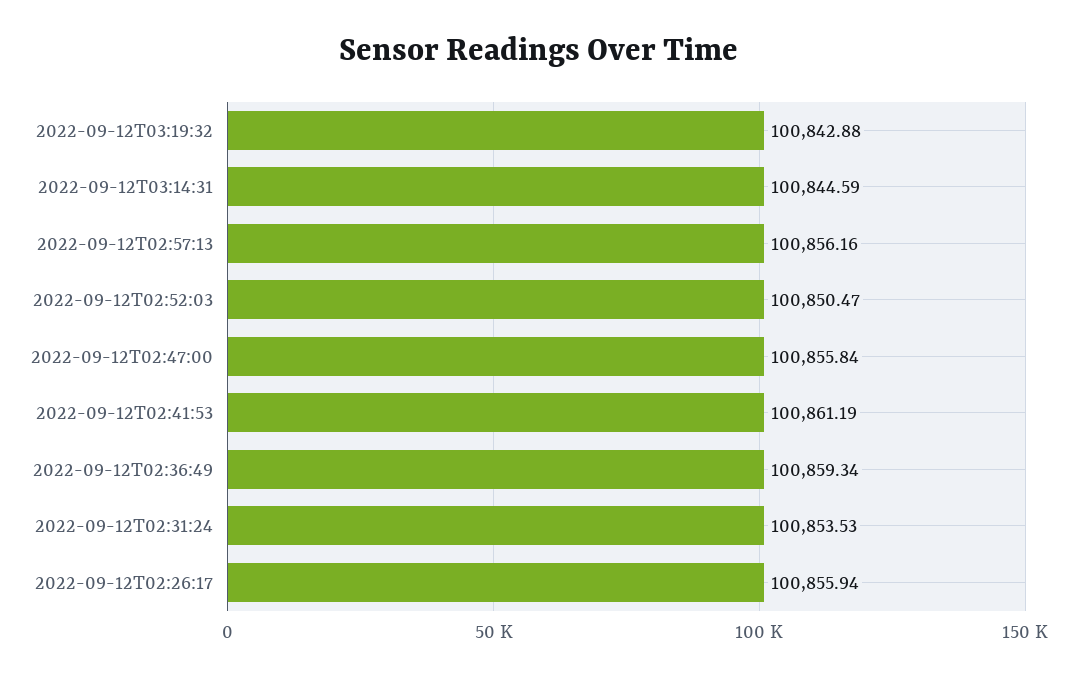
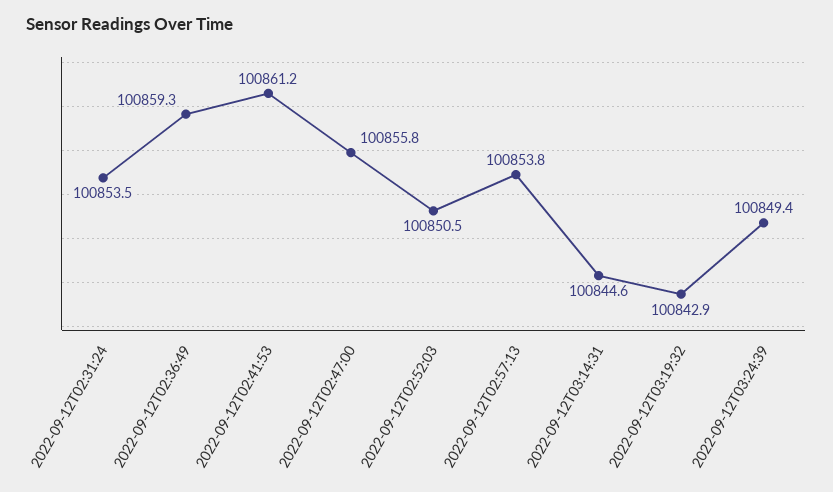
2022-09-12T02:57:13: 100856.16 -> 100853.8
2022-09-12T02:26:17: 100855.94 -> none
2022-09-12T03:24:39: none -> 100849.4

